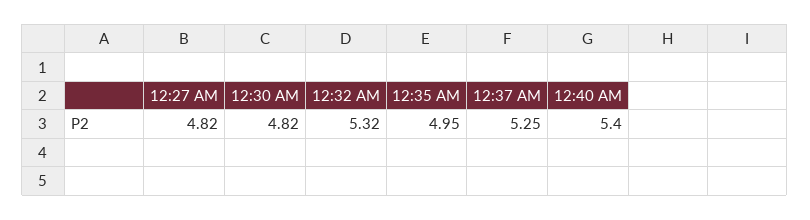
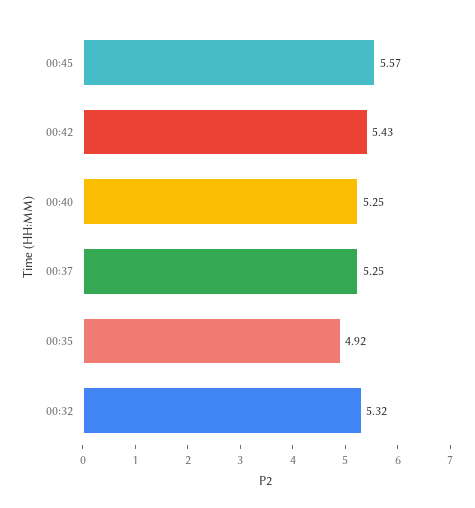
12:27 AM: 4.82 -> none
12:30 AM: 4.82 -> none
12:35 AM: 4.95 -> 4.92
12:40 AM: 5.4 -> 5.25
00:45: none -> 5.57
00:42: none -> 5.43

